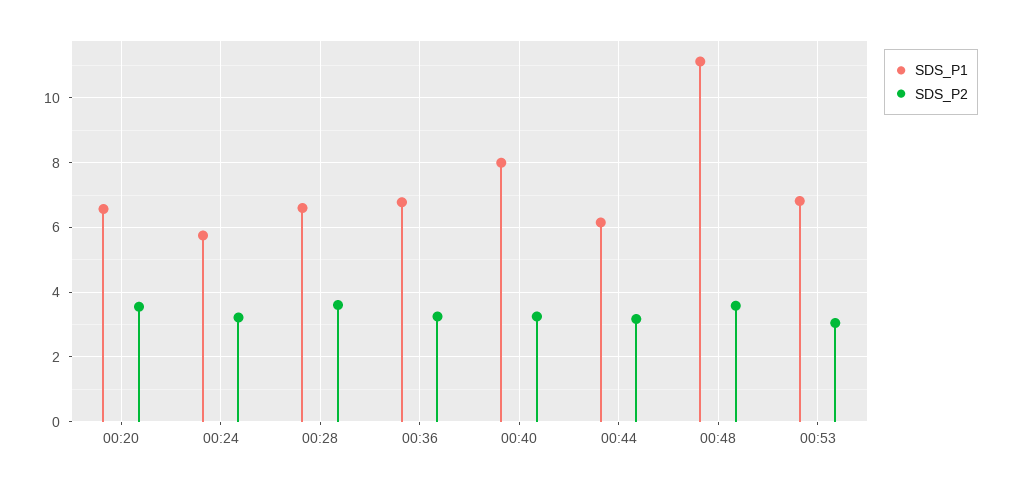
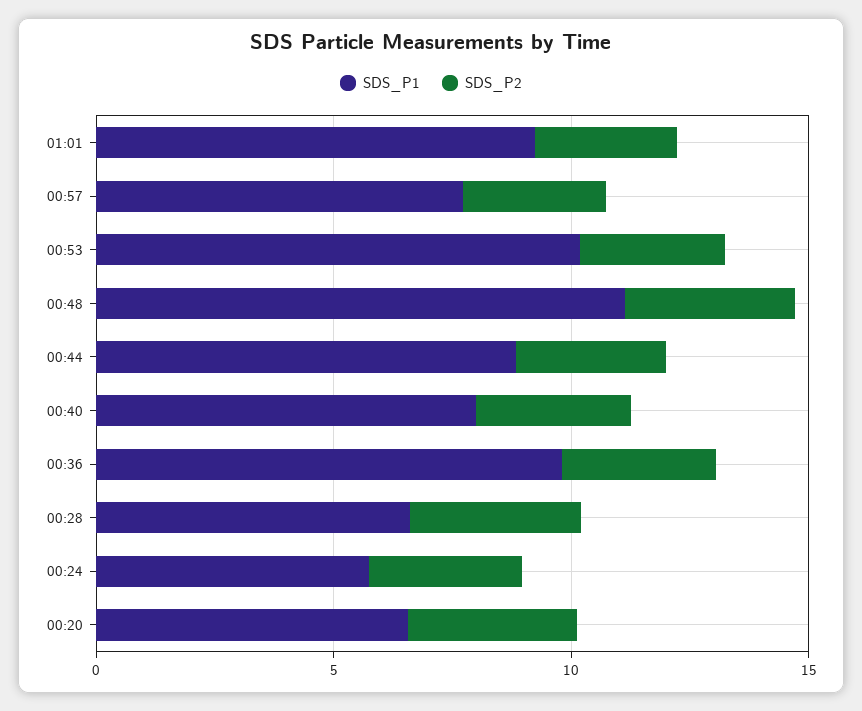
SDS_P1, 00:36: 6.8 -> 10
SDS_P1, 00:44: 6.2 -> 9
SDS_P1, 00:53: 6.8 -> 10
SDS_P1, 01:01: none -> 9
SDS_P2, 01:01: none -> 3
SDS_P1, 00:57: none -> 8
SDS_P2, 00:57: none -> 3

